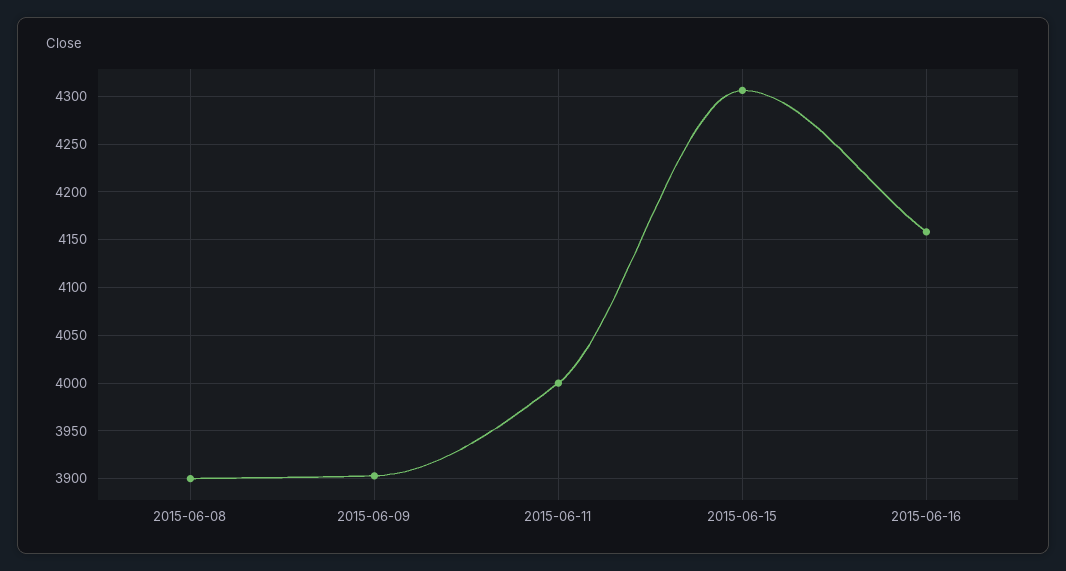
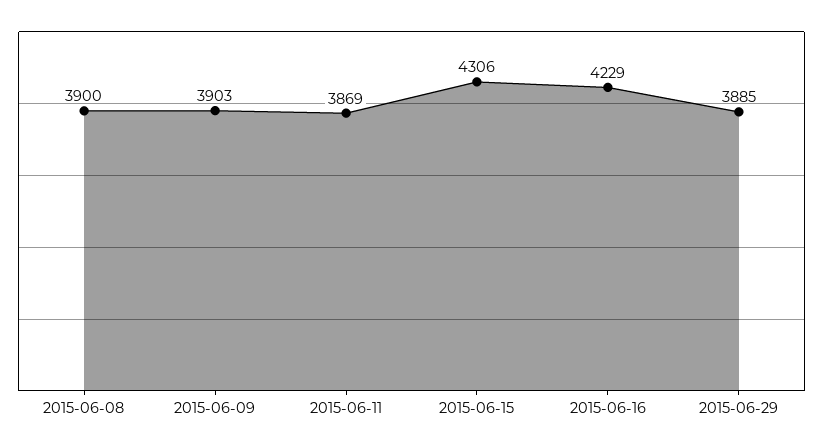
2015-06-11: 4000 -> 3869
2015-06-16: 4160 -> 4229
2015-06-29: none -> 3885

